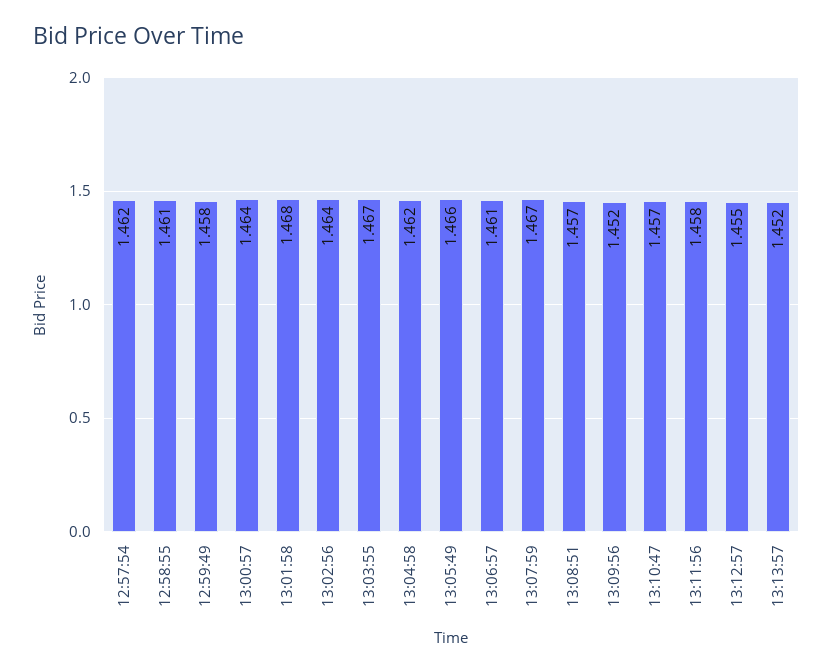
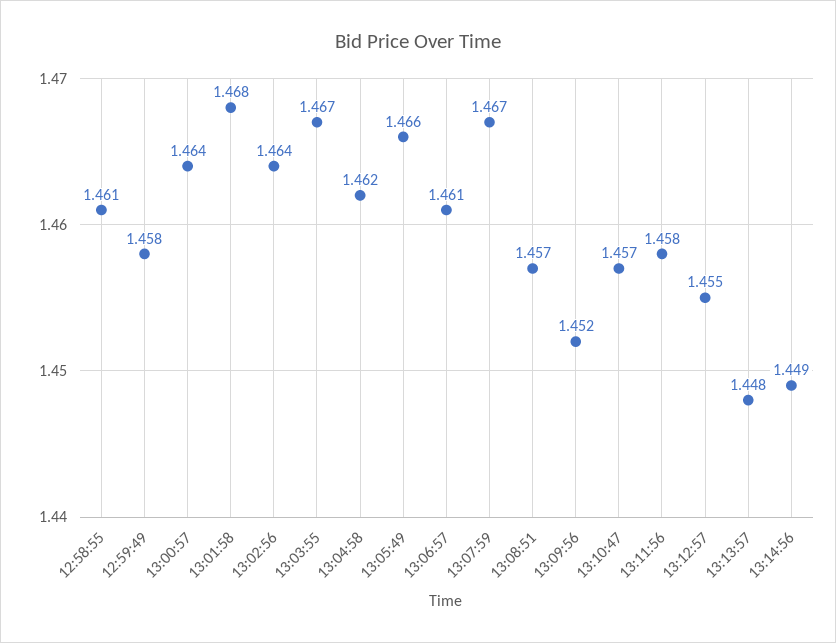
12:57:54: 1.462 -> none
13:13:57: 1.452 -> 1.448
13:14:56: none -> 1.449

